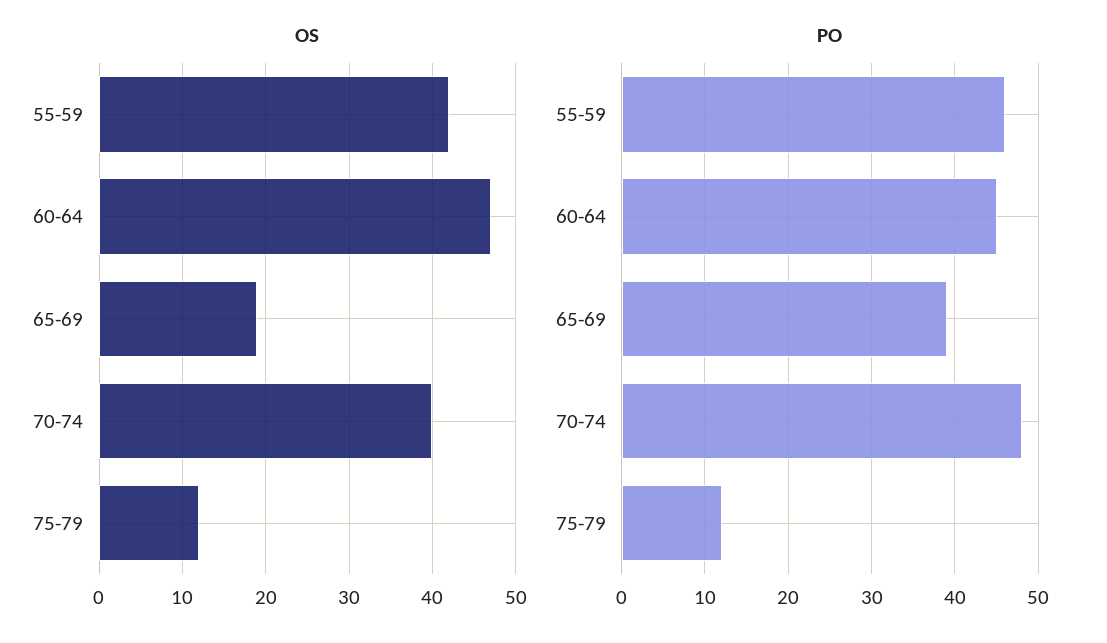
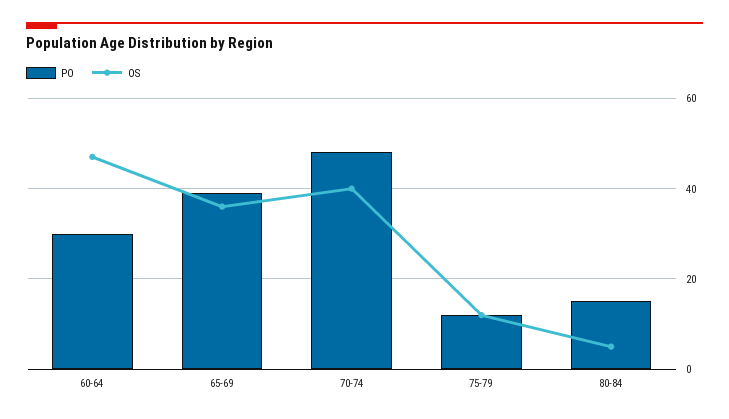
OS, 55-59: 42 -> none
OS, 65-69: 19 -> 35
PO, 55-59: 46 -> none
PO, 60-64: 45 -> 30
PO, 80-84: none -> 15
OS, 80-84: none -> 5

